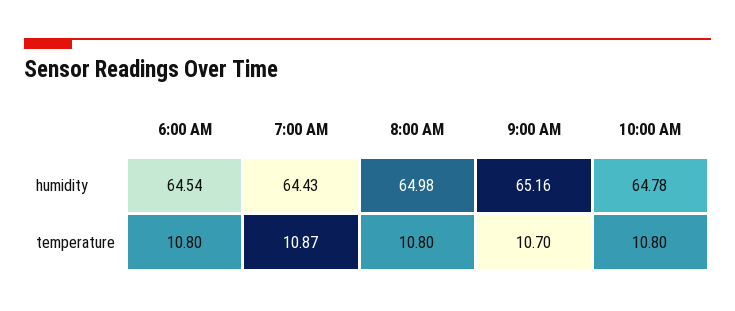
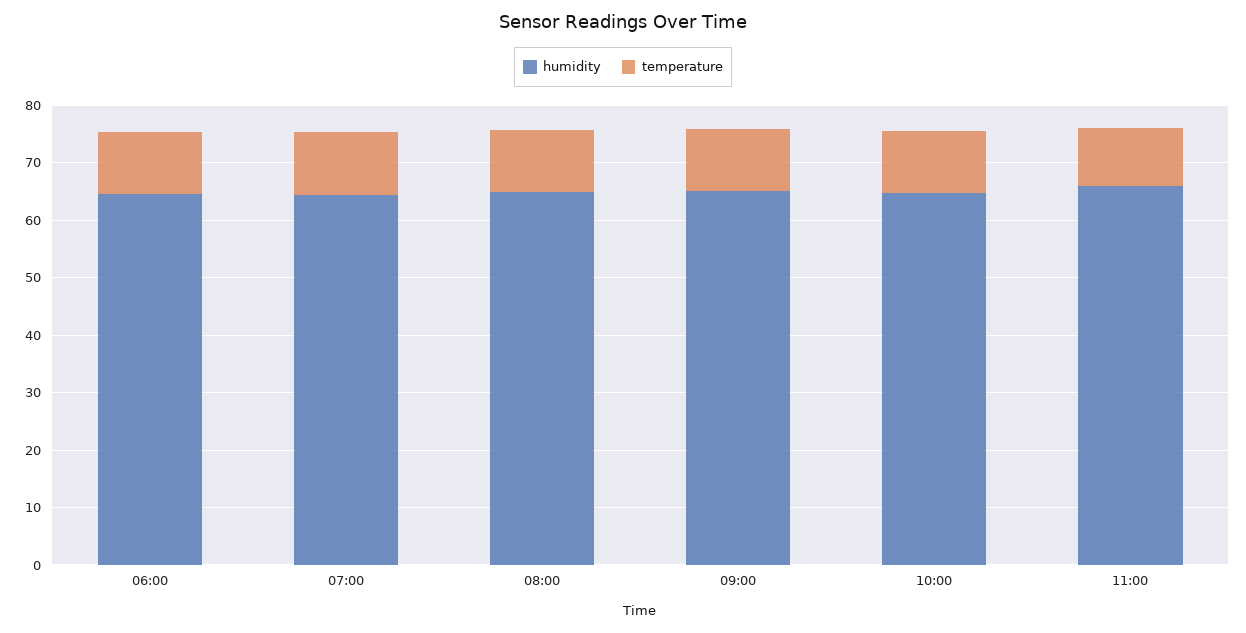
humidity, 11:00: none -> 66
temperature, 11:00: none -> 10

